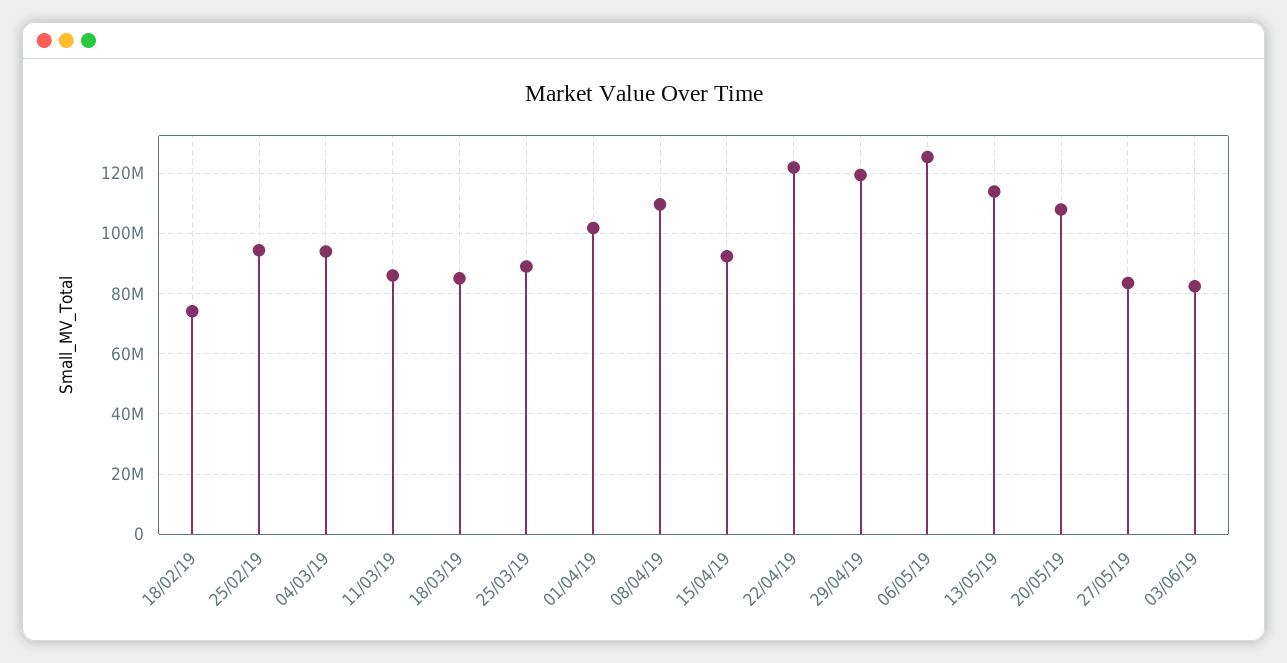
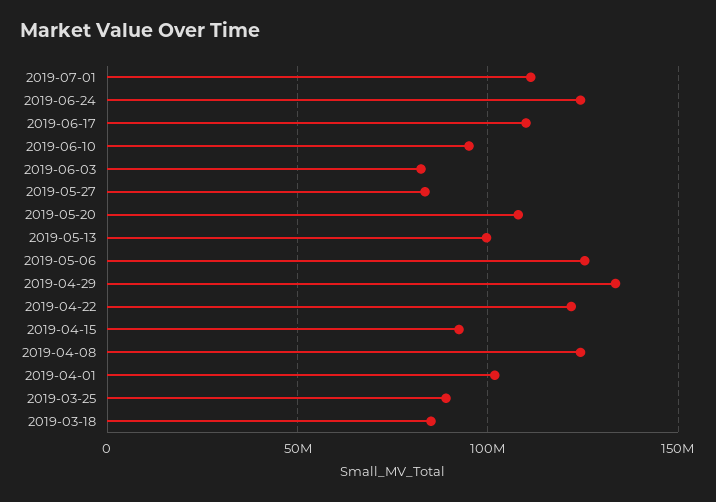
18/02/19: 74000000 -> none
25/02/19: 94000000 -> none
04/03/19: 94000000 -> none
11/03/19: 86000000 -> none
08/04/19: 110000000 -> 125000000
29/04/19: 120000000 -> 135000000
13/05/19: 114000000 -> 100000000
2019-07-01: none -> 110000000
2019-06-24: none -> 125000000
2019-06-17: none -> 110000000
2019-06-10: none -> 95000000

